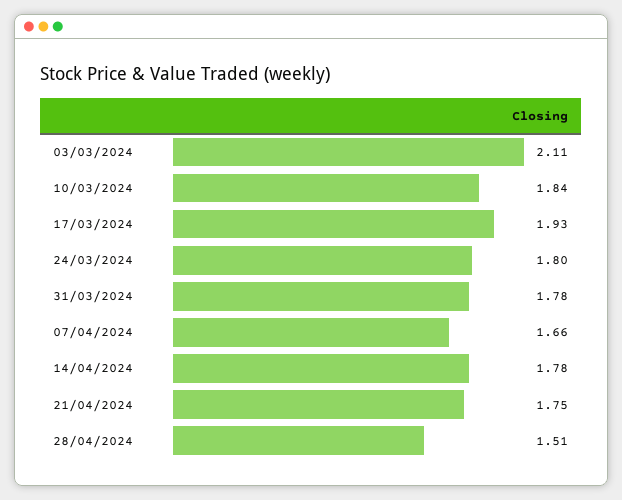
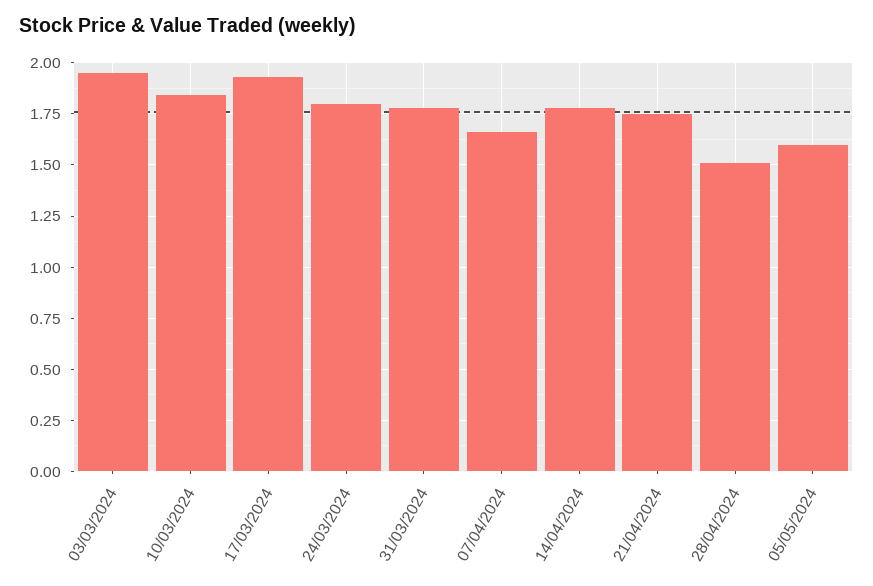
03/03/2024: 2.11 -> 1.95
05/05/2024: none -> 1.6

